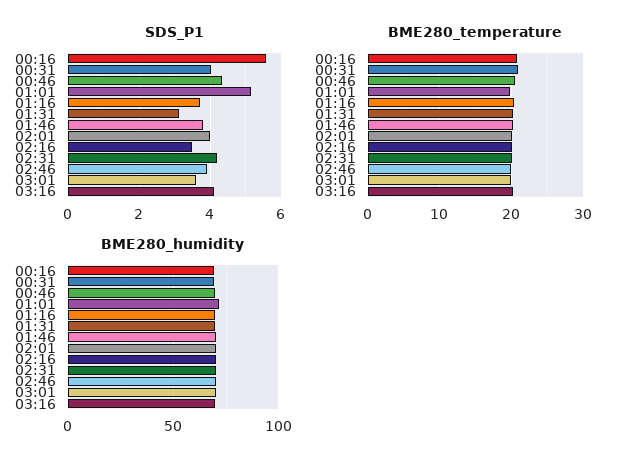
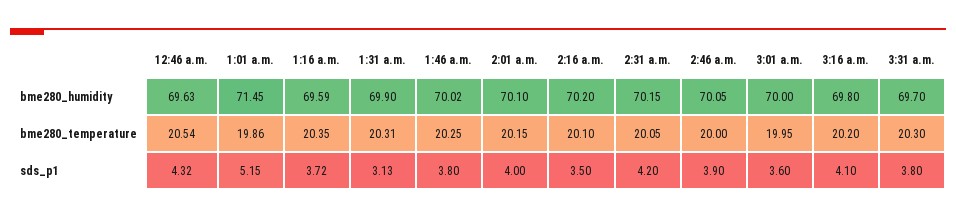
SDS_P1, 00:16: 5.6 -> none
SDS_P1, 00:31: 4 -> none
BME280_temperature, 00:16: 21 -> none
BME280_temperature, 00:31: 21 -> none
BME280_humidity, 00:16: 70 -> none
BME280_humidity, 00:31: 70 -> none
BME280_humidity, 3:31 a.m.: none -> 69.7
BME280_temperature, 3:31 a.m.: none -> 20.3
SDS_P1, 3:31 a.m.: none -> 3.8

